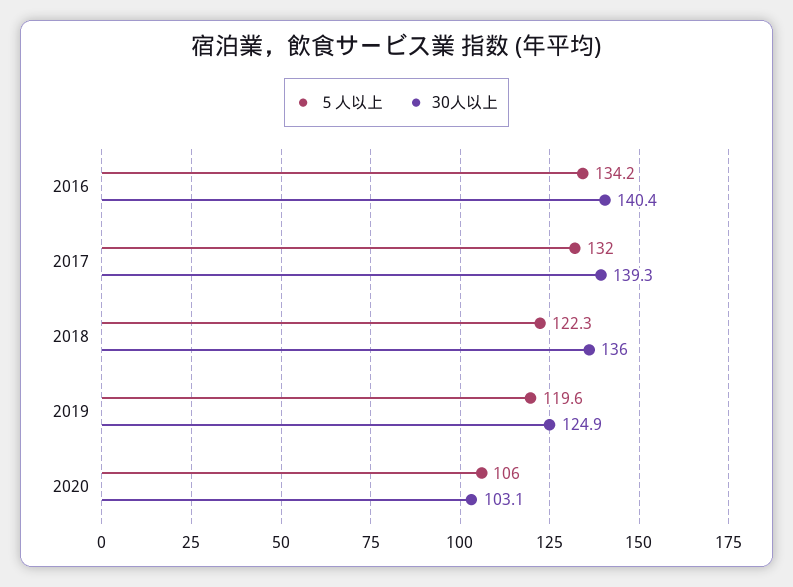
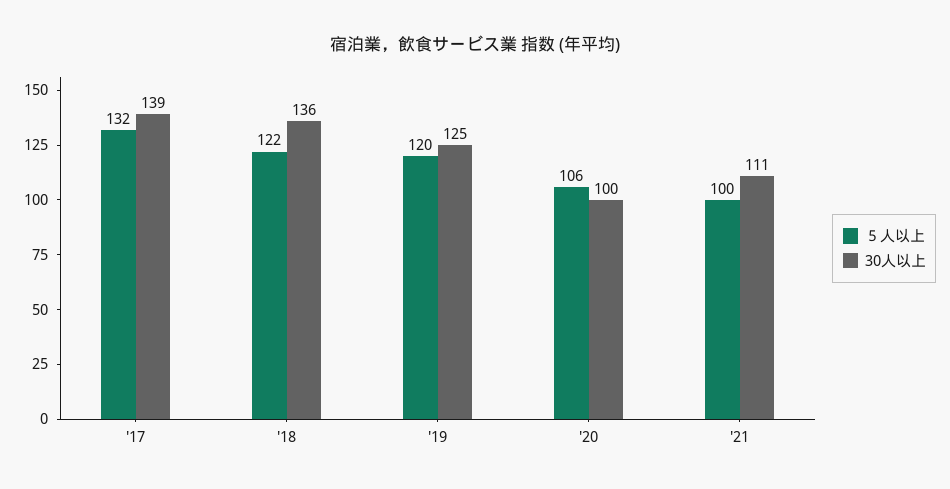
５人以上, 2016: 134.2 -> none
30人以上, 2016: 140.4 -> none
30人以上, 2020: 103.1 -> 100
５人以上, '21: none -> 100
30人以上, '21: none -> 111

